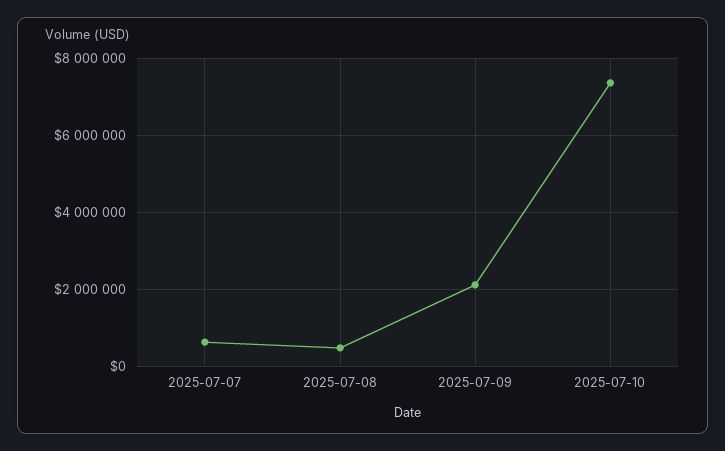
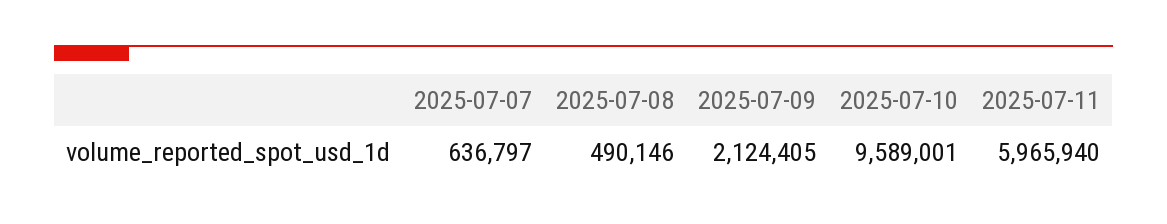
2025-07-10: 7400000 -> 9589001
2025-07-11: none -> 5965940

